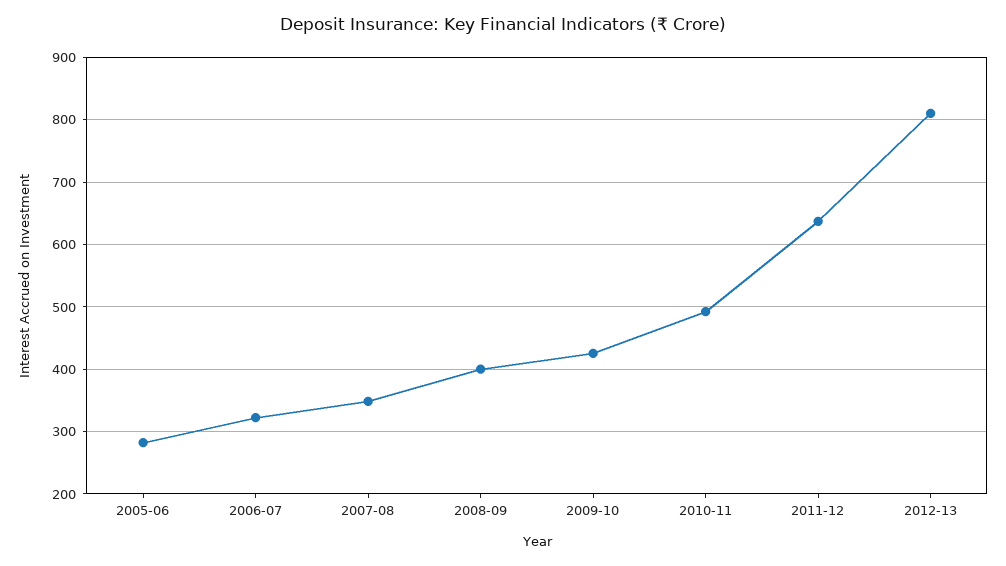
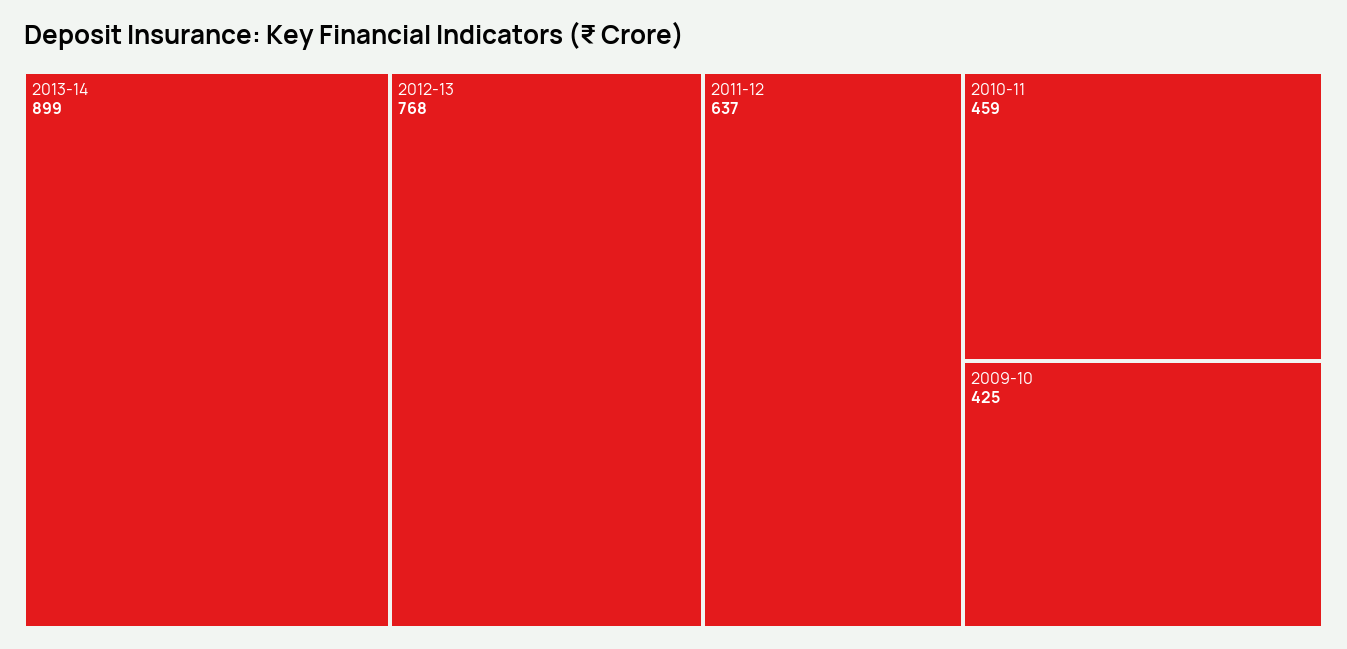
2005-06: 280 -> none
2006-07: 320 -> none
2007-08: 350 -> none
2008-09: 400 -> none
2010-11: 490 -> 459
2012-13: 810 -> 768
2013-14: none -> 899

